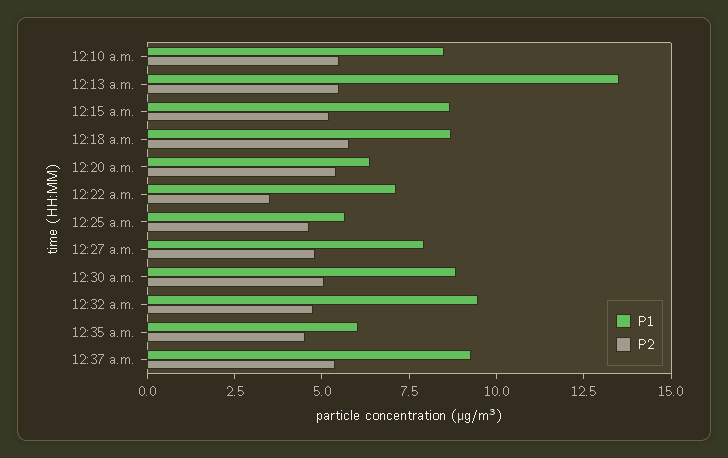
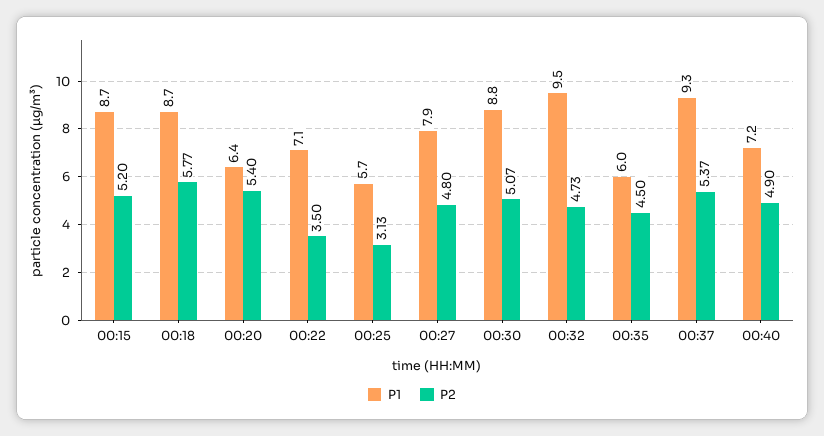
P1, 12:10 a.m.: 8.5 -> none
P2, 12:10 a.m.: 5.5 -> none
P1, 12:13 a.m.: 13.5 -> none
P2, 12:13 a.m.: 5.5 -> none
P2, 12:25 a.m.: 4.5 -> 3.13
P1, 00:40: none -> 7.2
P2, 00:40: none -> 4.9

